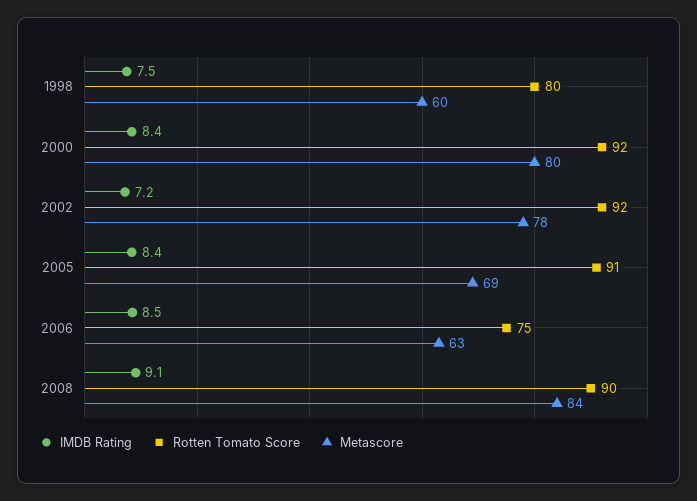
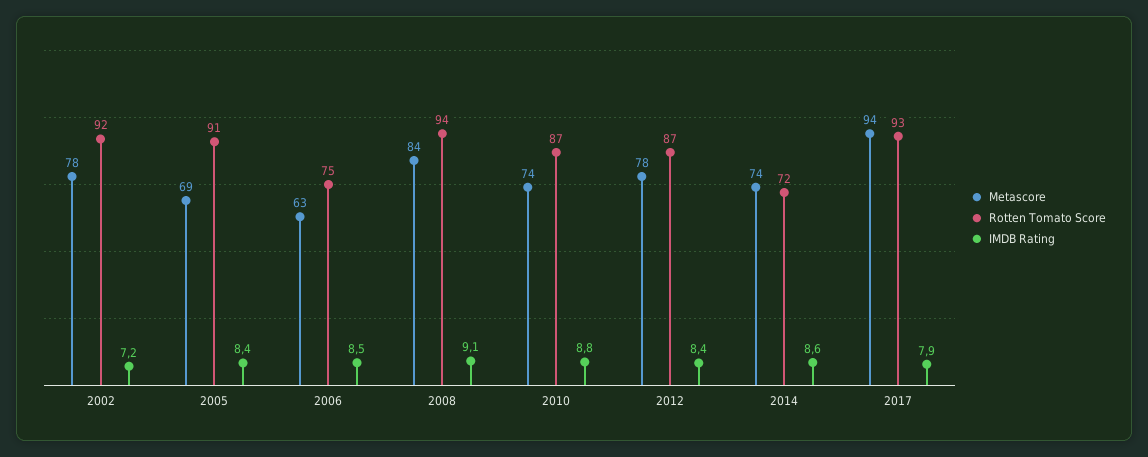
IMDB Rating, 1998: 7.5 -> none
Rotten Tomato Score, 1998: 80 -> none
Metascore, 1998: 60 -> none
IMDB Rating, 2000: 8.4 -> none
Rotten Tomato Score, 2000: 92 -> none
Metascore, 2000: 80 -> none
Rotten Tomato Score, 2008: 90 -> 94
Metascore, 2010: none -> 74
Rotten Tomato Score, 2010: none -> 87
IMDB Rating, 2010: none -> 8.8
Metascore, 2012: none -> 78
Rotten Tomato Score, 2012: none -> 87
IMDB Rating, 2012: none -> 8.4
Metascore, 2014: none -> 74
Rotten Tomato Score, 2014: none -> 72
IMDB Rating, 2014: none -> 8.6
Metascore, 2017: none -> 94
Rotten Tomato Score, 2017: none -> 93
IMDB Rating, 2017: none -> 7.9

